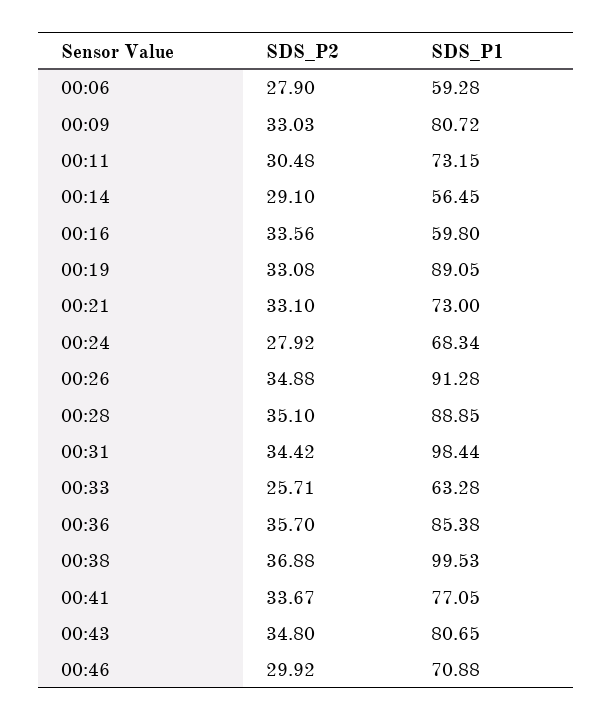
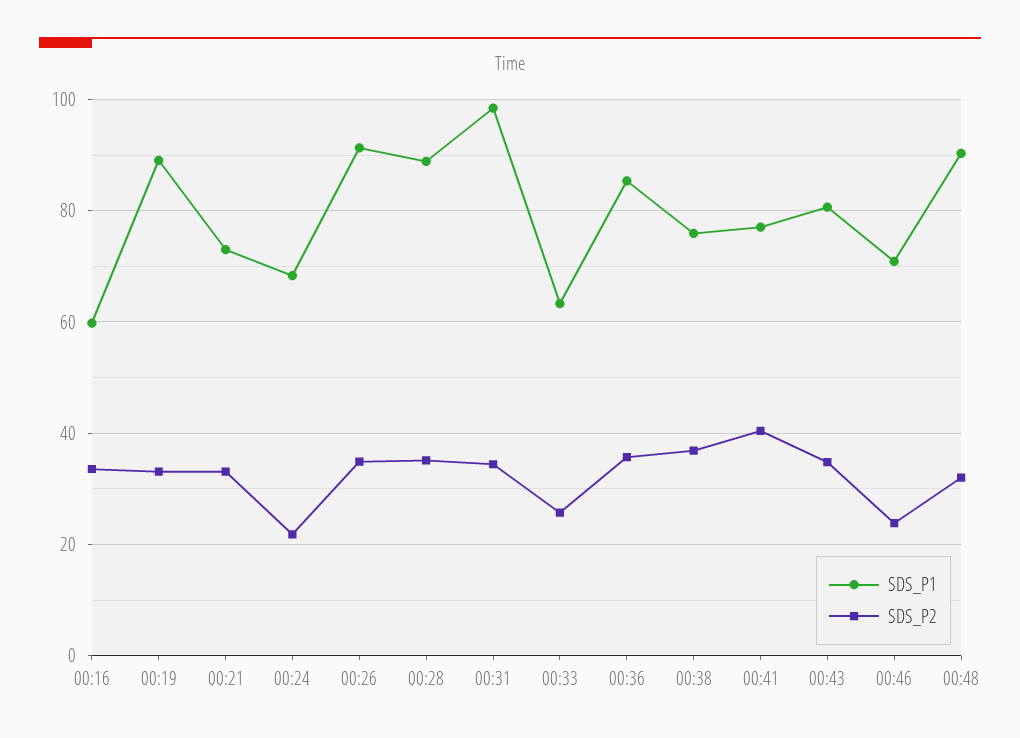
SDS_P2, 00:06: 27.9 -> none
SDS_P1, 00:06: 59.28 -> none
SDS_P2, 00:09: 33.03 -> none
SDS_P1, 00:09: 80.72 -> none
SDS_P2, 00:11: 30.48 -> none
SDS_P1, 00:11: 73.15 -> none
SDS_P2, 00:14: 29.1 -> none
SDS_P1, 00:14: 56.45 -> none
SDS_P2, 00:24: 27.92 -> 22
SDS_P1, 00:38: 99.53 -> 76
SDS_P2, 00:41: 33.67 -> 40
SDS_P2, 00:46: 29.92 -> 24
SDS_P1, 00:48: none -> 90
SDS_P2, 00:48: none -> 32

